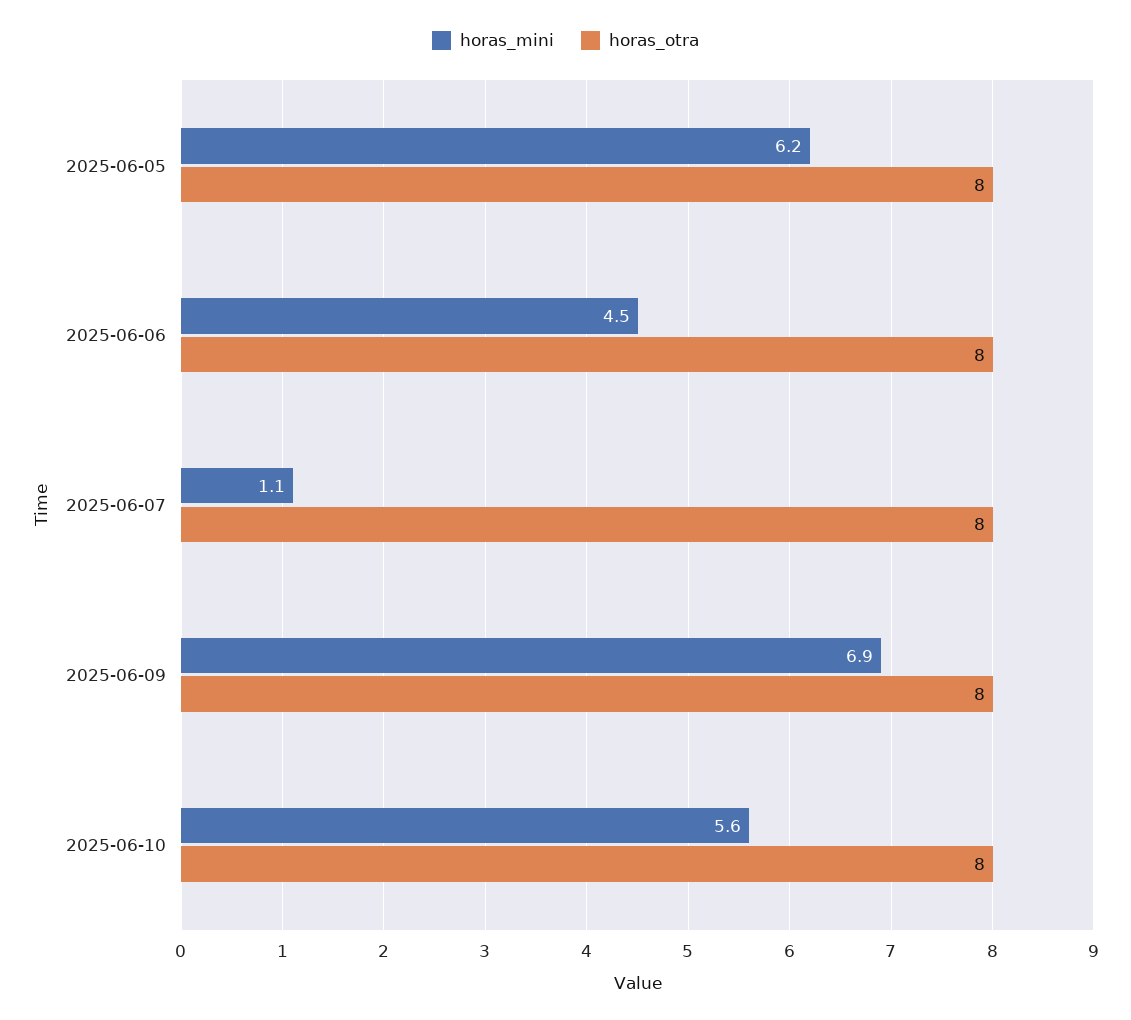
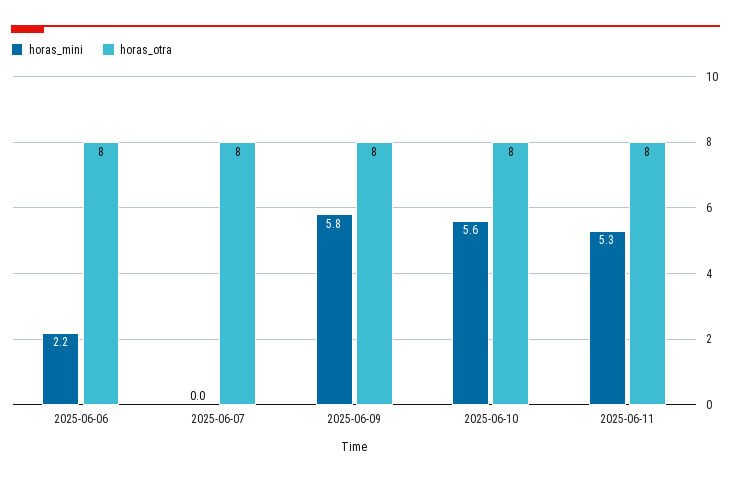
horas_mini, 2025-06-05: 6.2 -> none
horas_otra, 2025-06-05: 8 -> none
horas_mini, 2025-06-06: 4.5 -> 2.2
horas_mini, 2025-06-07: 1.1 -> 0
horas_mini, 2025-06-09: 6.9 -> 5.8
horas_mini, 2025-06-11: none -> 5.3
horas_otra, 2025-06-11: none -> 8

